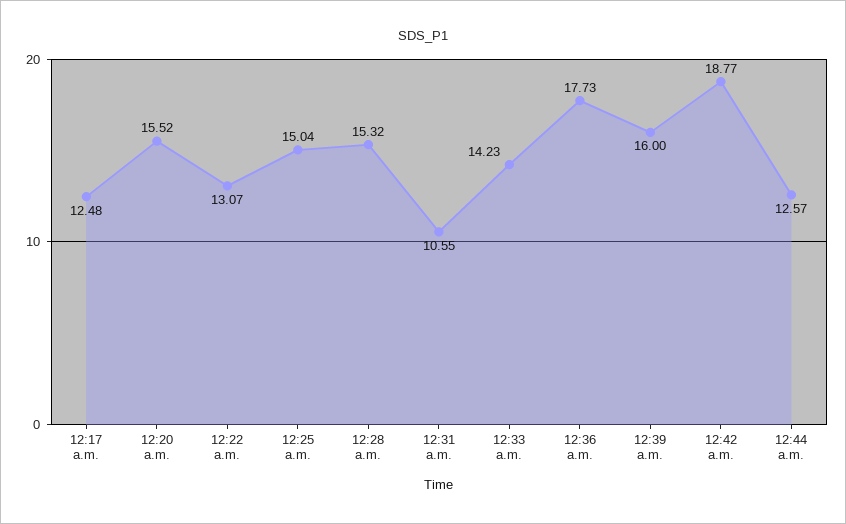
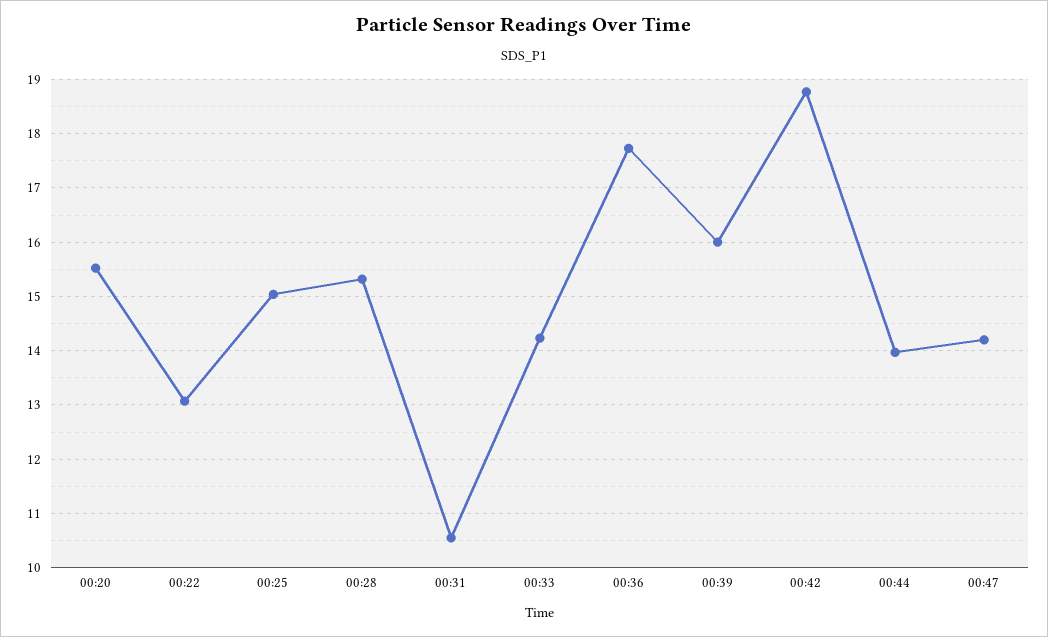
12:17 a.m.: 12.48 -> none
12:44 a.m.: 12.57 -> 14
00:47: none -> 14.2

